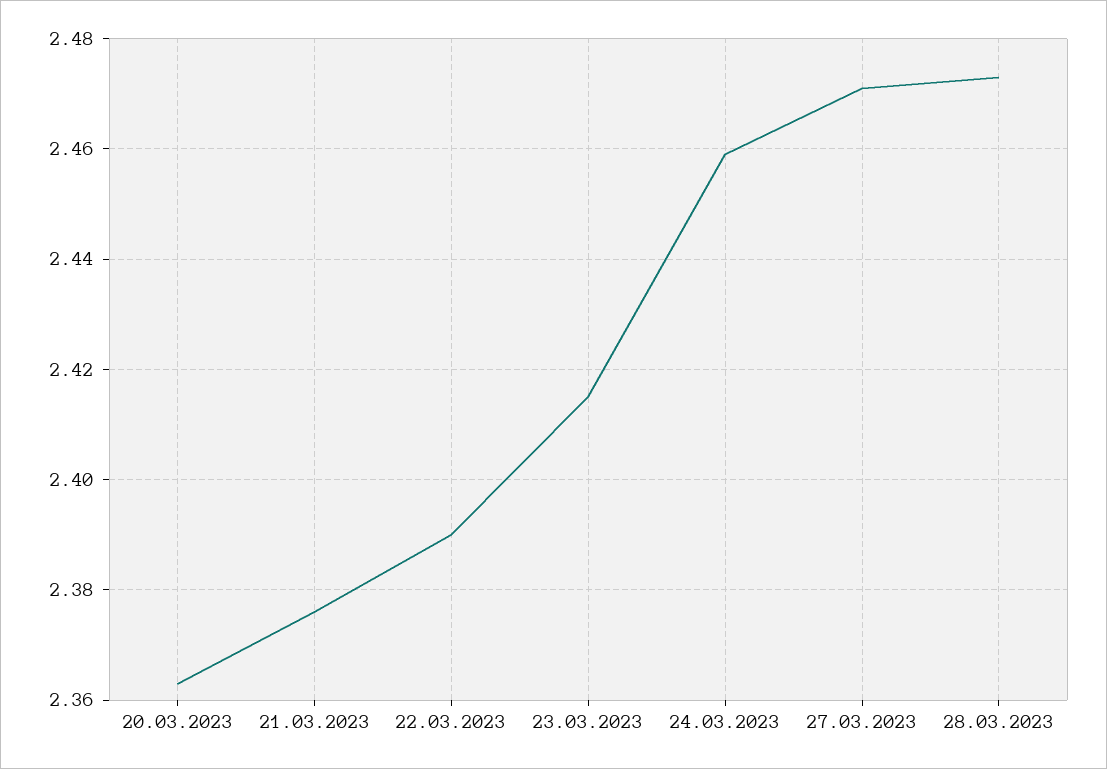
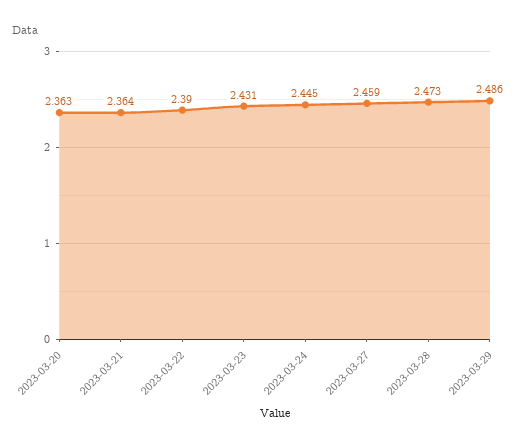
21.03.2023: 2.375 -> 2.364
23.03.2023: 2.415 -> 2.431
24.03.2023: 2.46 -> 2.445
27.03.2023: 2.47 -> 2.459
2023-03-29: none -> 2.486

